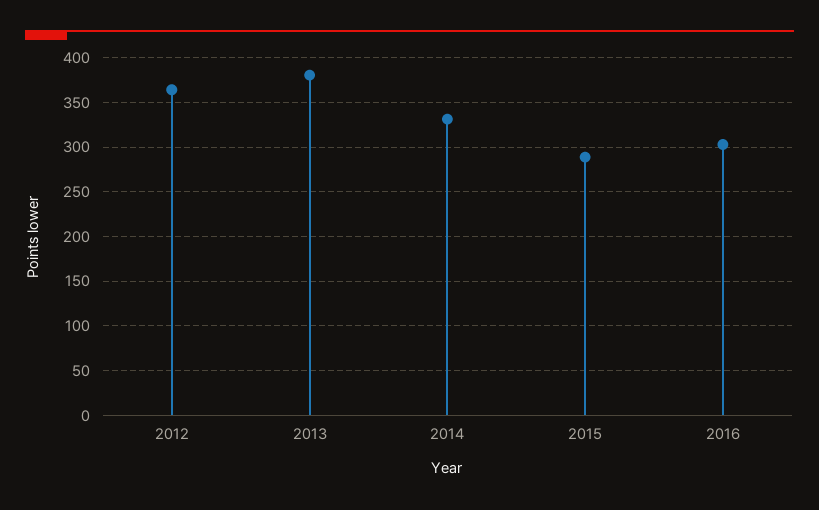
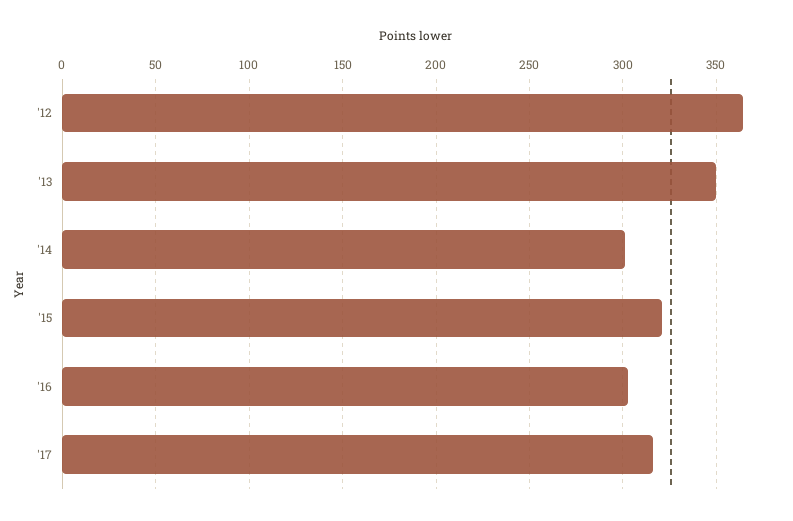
2013: 380 -> 350
2014: 330 -> 300
2015: 290 -> 320
'17: none -> 315

